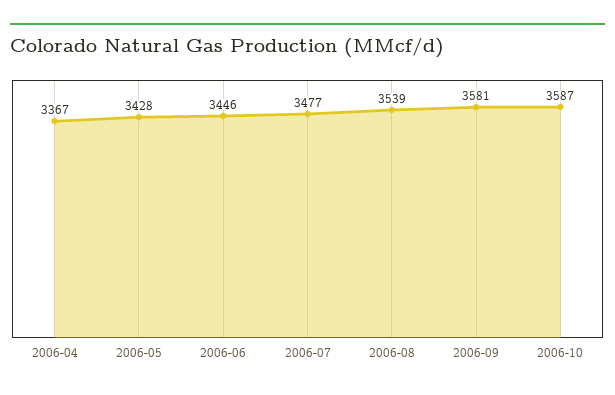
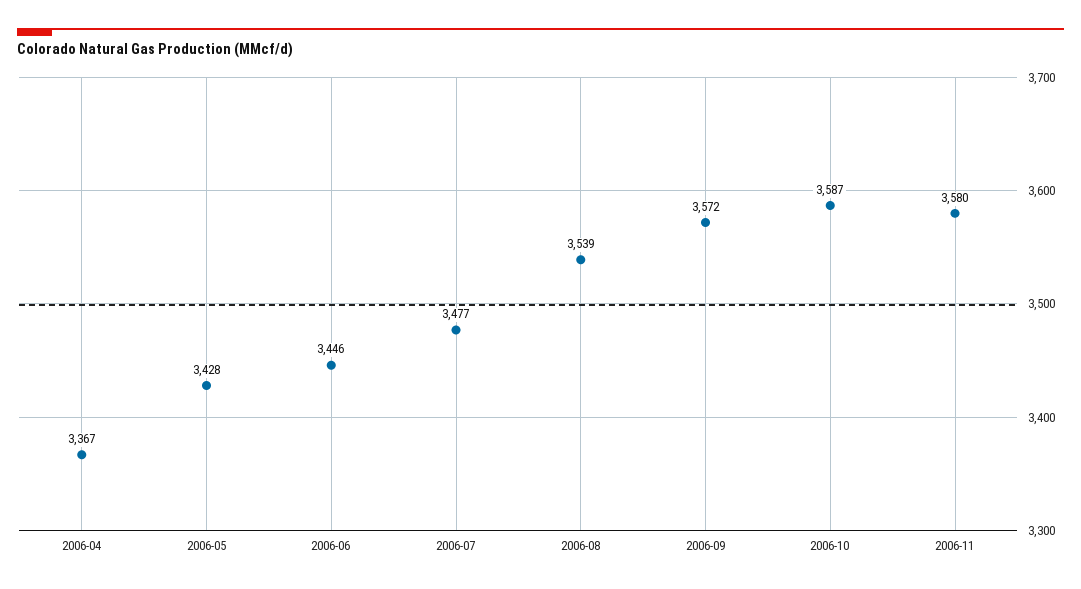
2006-09: 3581 -> 3572
2006-11: none -> 3580

